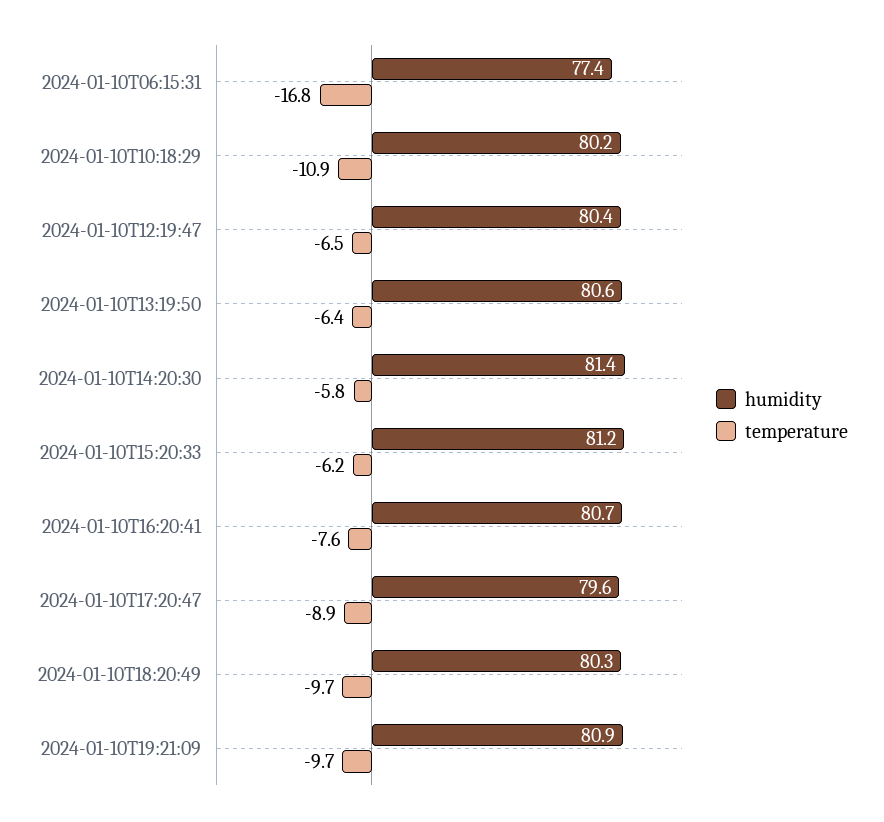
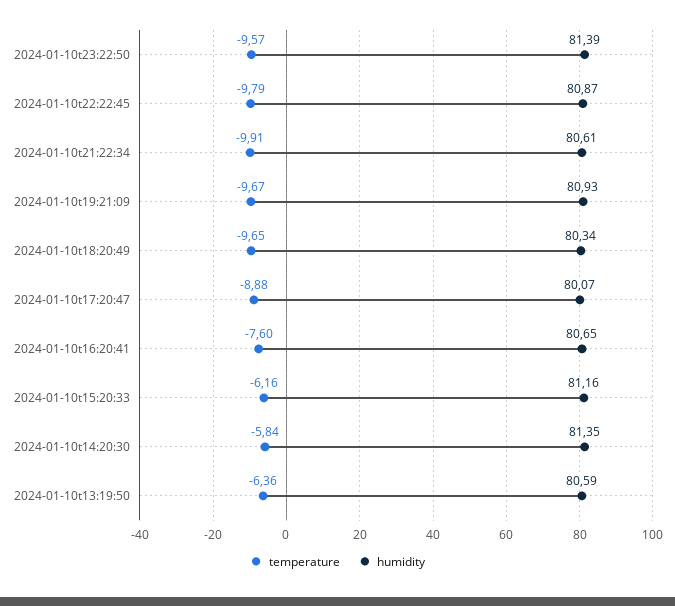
humidity, 2024-01-10T06:15:31: 77.4 -> none
temperature, 2024-01-10T06:15:31: -16.8 -> none
humidity, 2024-01-10T10:18:29: 80.2 -> none
temperature, 2024-01-10T10:18:29: -10.9 -> none
humidity, 2024-01-10T12:19:47: 80.4 -> none
temperature, 2024-01-10T12:19:47: -6.5 -> none
humidity, 2024-01-10T17:20:47: 79.6 -> 80.07
temperature, 2024-01-10t23:22:50: none -> -9.57
humidity, 2024-01-10t23:22:50: none -> 81.39
temperature, 2024-01-10t22:22:45: none -> -9.79
humidity, 2024-01-10t22:22:45: none -> 80.87
temperature, 2024-01-10t21:22:34: none -> -9.91
humidity, 2024-01-10t21:22:34: none -> 80.61

